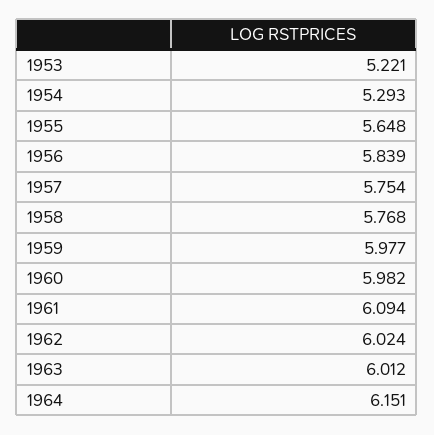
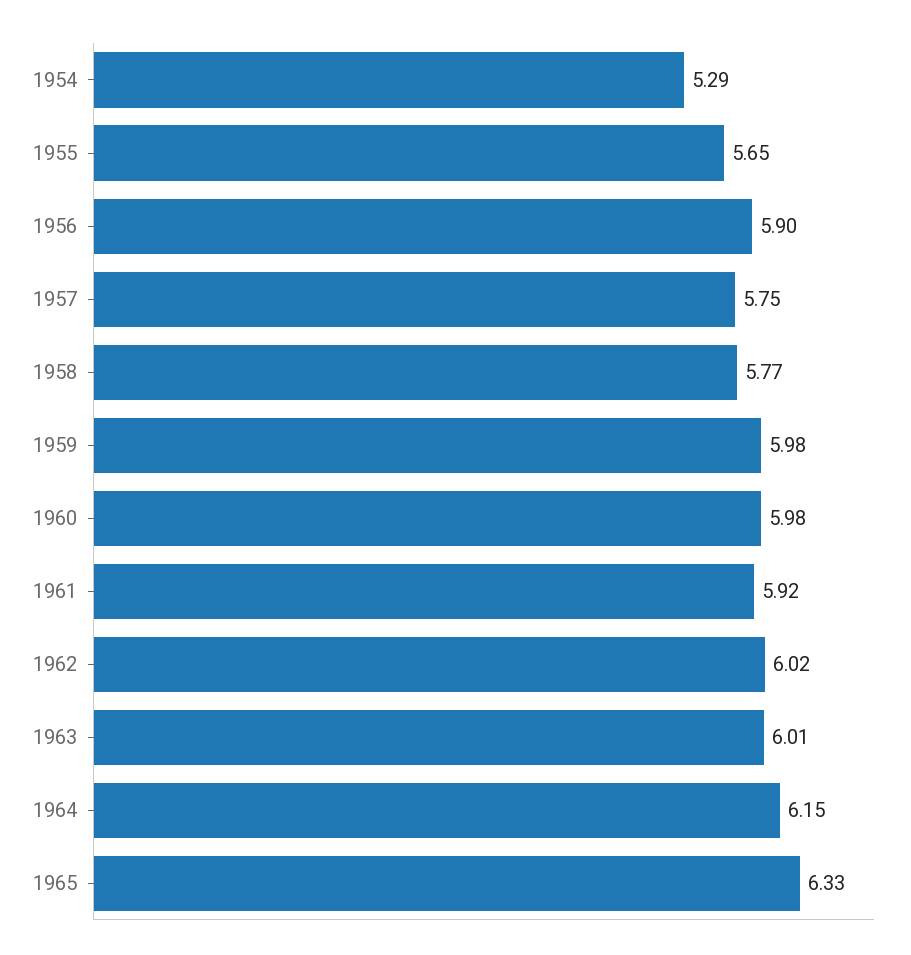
1953: 5.221 -> none
1956: 5.839 -> 5.9
1961: 6.094 -> 5.92
1965: none -> 6.33

